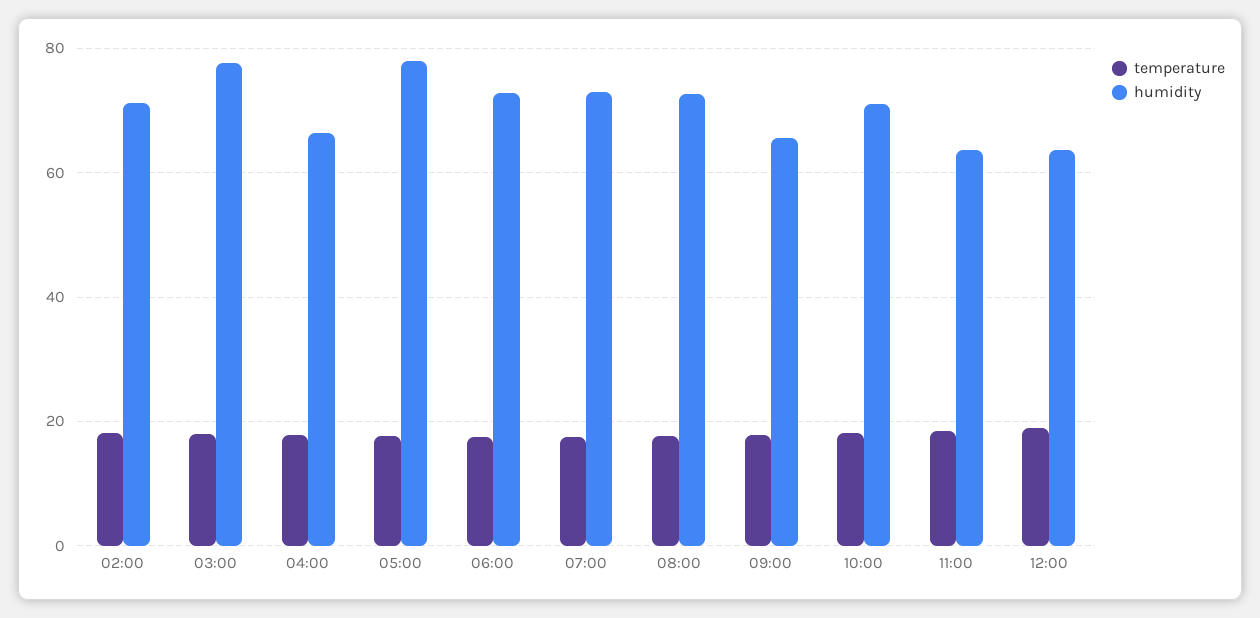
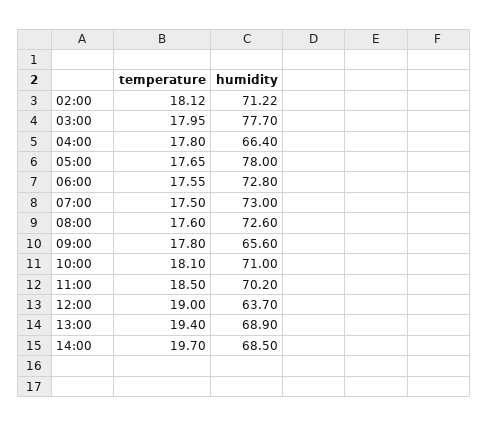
humidity, 11:00: 64 -> 70.2
temperature, 13:00: none -> 19.4
humidity, 13:00: none -> 68.9
temperature, 14:00: none -> 19.7
humidity, 14:00: none -> 68.5

